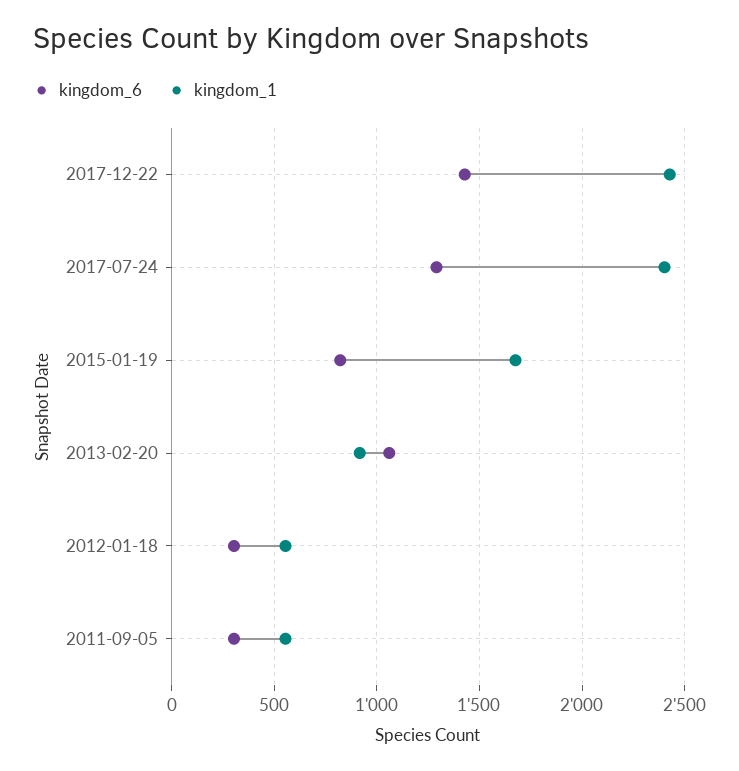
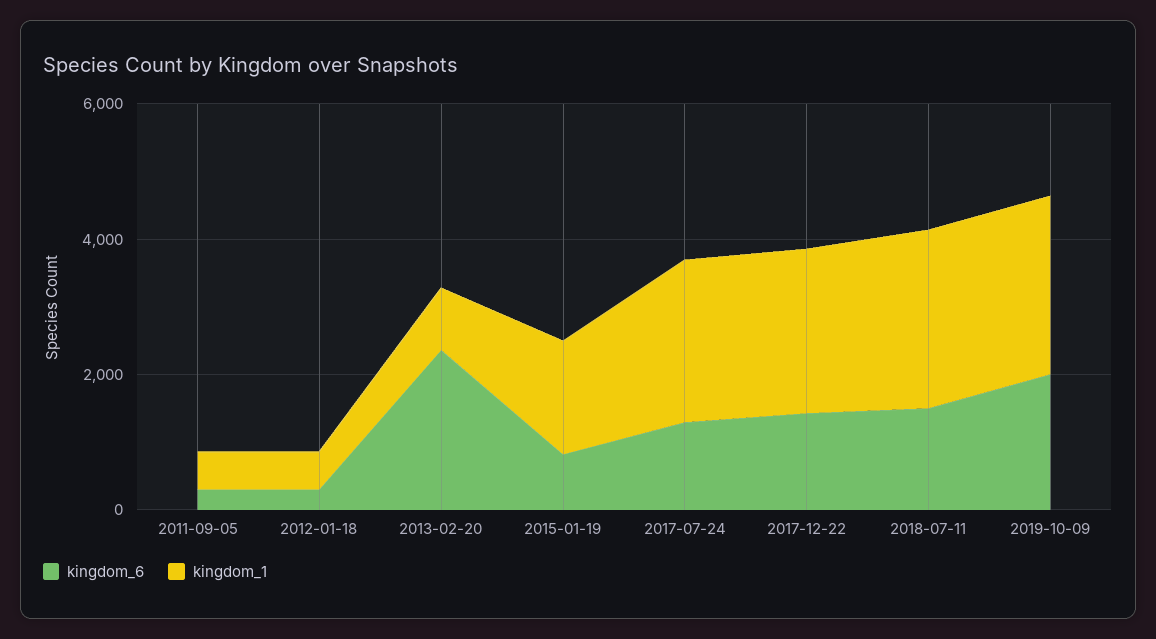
kingdom_6, 2013-02-20: 1050 -> 2500
kingdom_6, 2018-07-11: none -> 1500
kingdom_1, 2018-07-11: none -> 2500
kingdom_6, 2019-10-09: none -> 2000
kingdom_1, 2019-10-09: none -> 2500

